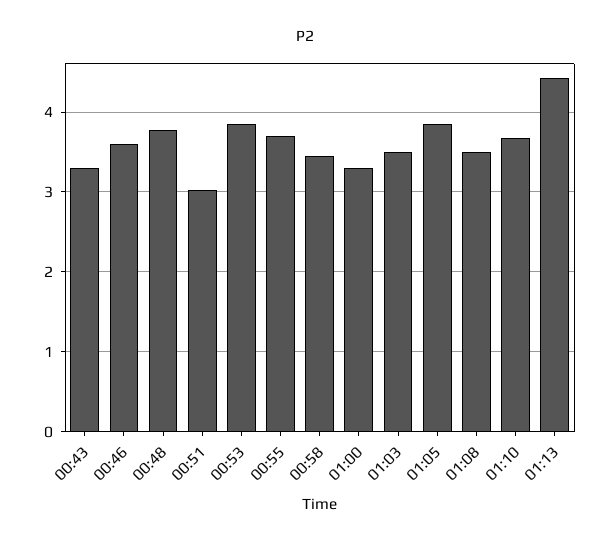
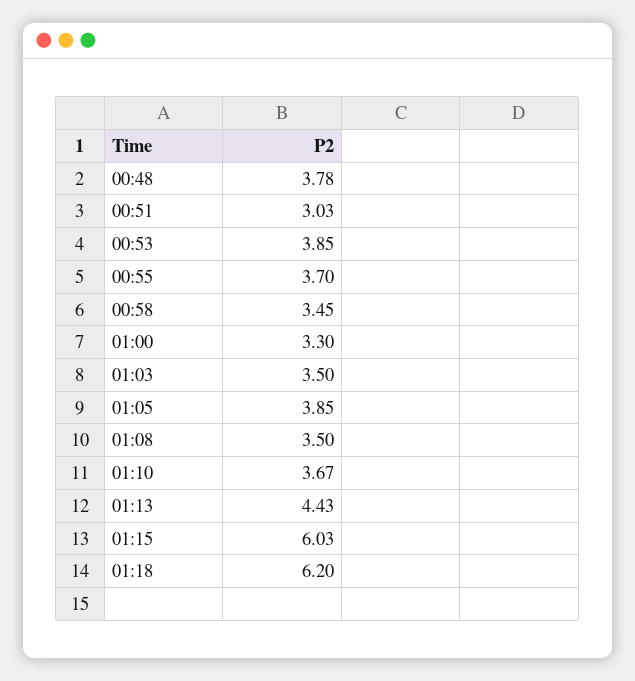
00:43: 3.3 -> none
00:46: 3.6 -> none
01:15: none -> 6.03
01:18: none -> 6.2

